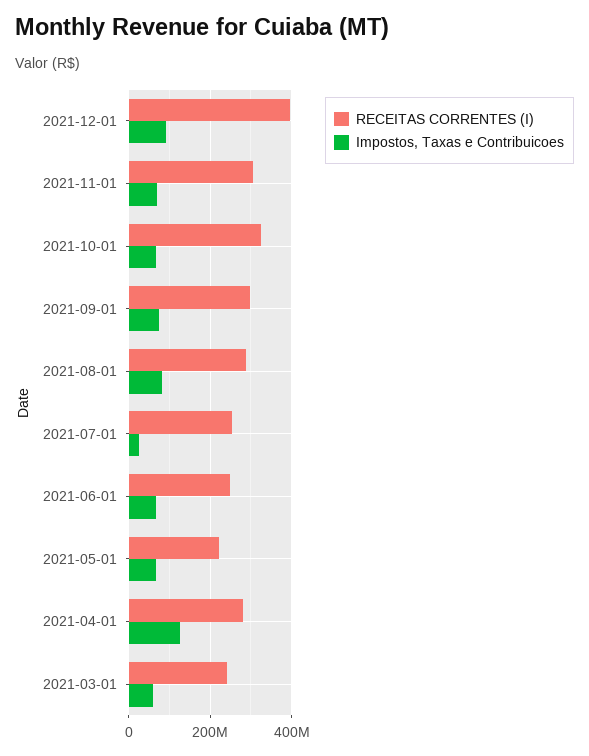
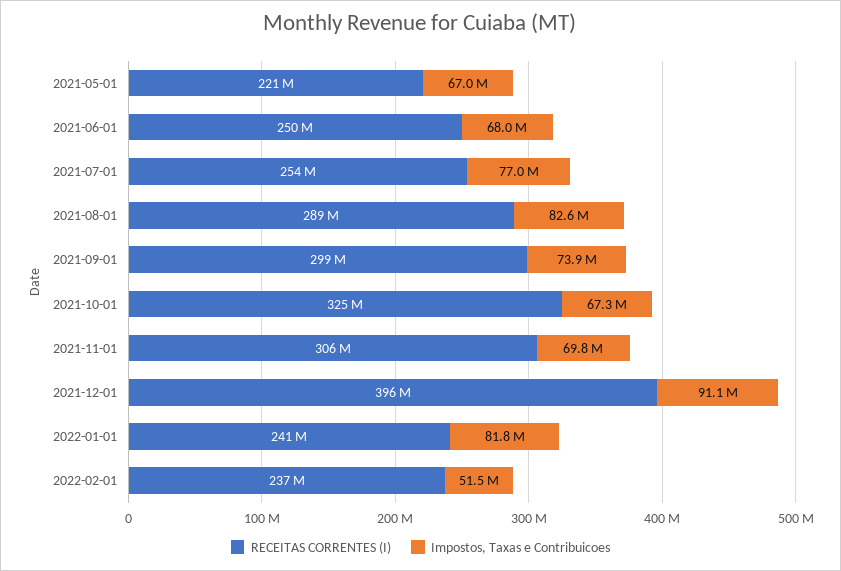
Impostos, Taxas e Contribuicoes, 2021-07-01: 20000000 -> 77000000
RECEITAS CORRENTES (I), 2021-04-01: 280000000 -> none
Impostos, Taxas e Contribuicoes, 2021-04-01: 120000000 -> none
RECEITAS CORRENTES (I), 2021-03-01: 240000000 -> none
Impostos, Taxas e Contribuicoes, 2021-03-01: 60000000 -> none
RECEITAS CORRENTES (I), 2022-01-01: none -> 241000000
Impostos, Taxas e Contribuicoes, 2022-01-01: none -> 81800000
RECEITAS CORRENTES (I), 2022-02-01: none -> 237000000
Impostos, Taxas e Contribuicoes, 2022-02-01: none -> 51500000

